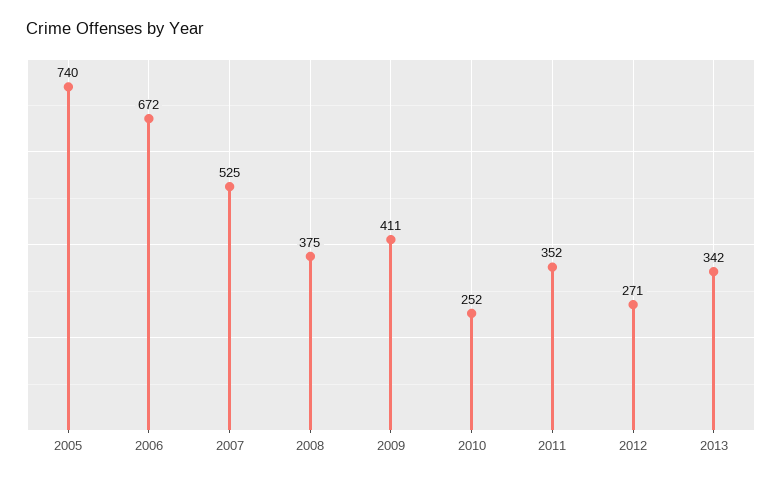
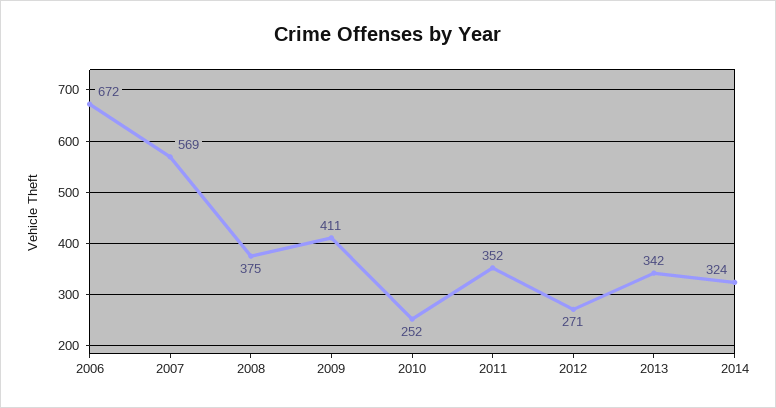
2005: 740 -> none
2007: 525 -> 569
2014: none -> 324

